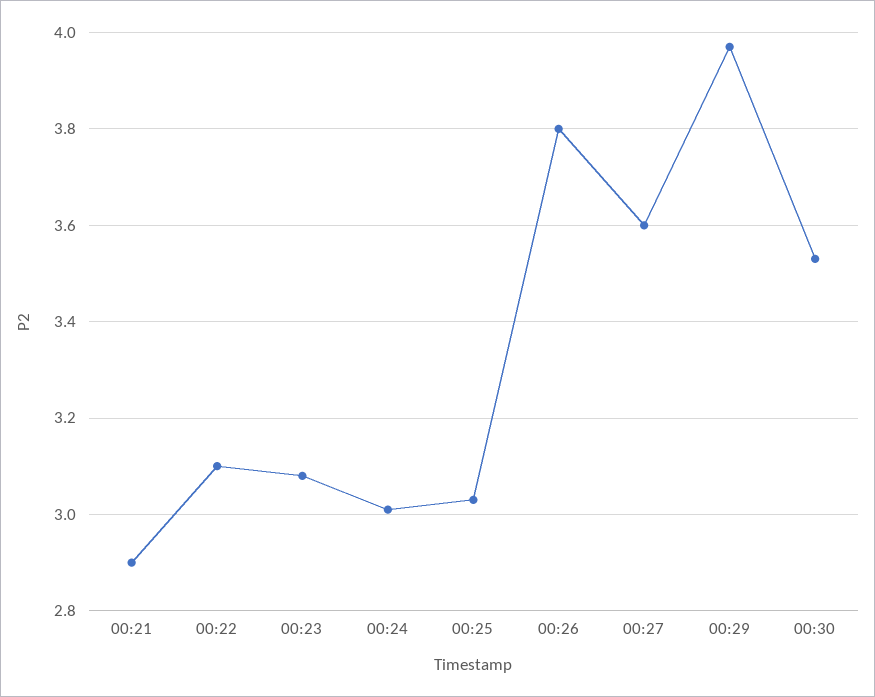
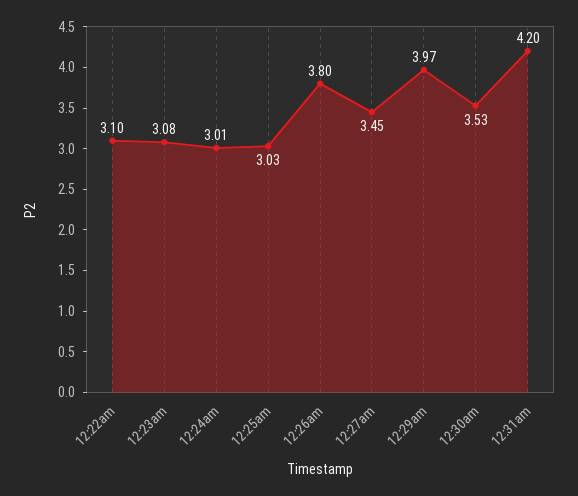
00:21: 2.9 -> none
00:27: 3.6 -> 3.45
12:31am: none -> 4.2

